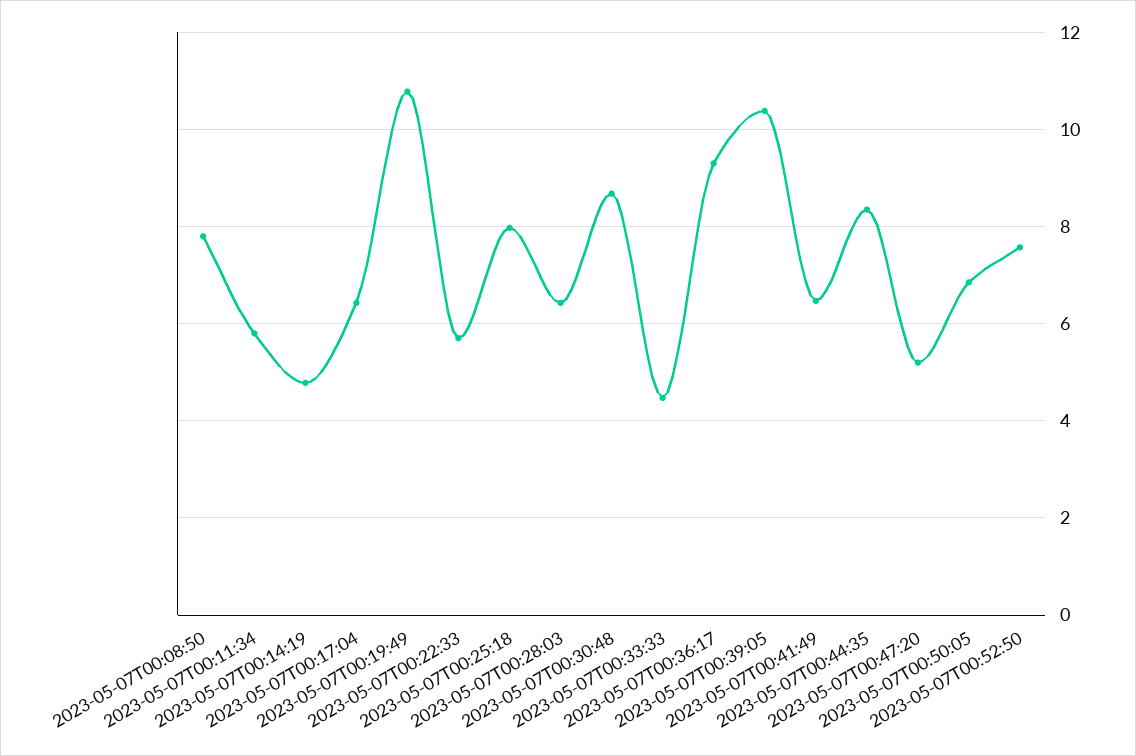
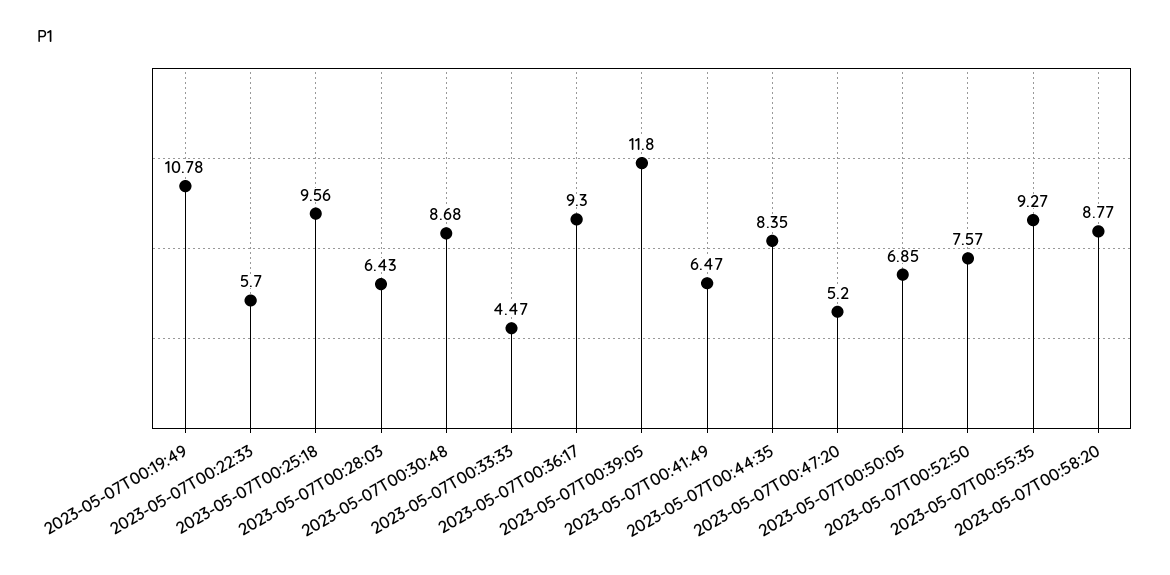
2023-05-07T00:08:50: 7.8 -> none
2023-05-07T00:11:34: 5.8 -> none
2023-05-07T00:14:19: 4.8 -> none
2023-05-07T00:17:04: 6.4 -> none
2023-05-07T00:25:18: 8 -> 9.56
2023-05-07T00:39:05: 10.4 -> 11.8
2023-05-07T00:55:35: none -> 9.27
2023-05-07T00:58:20: none -> 8.77

